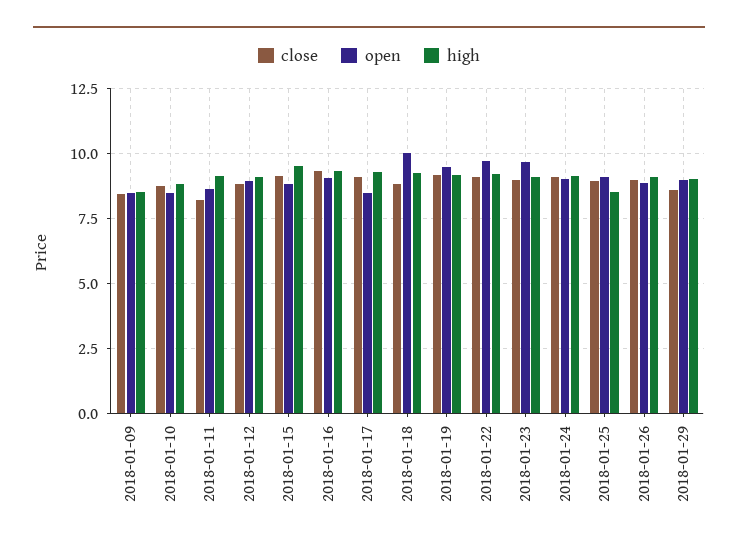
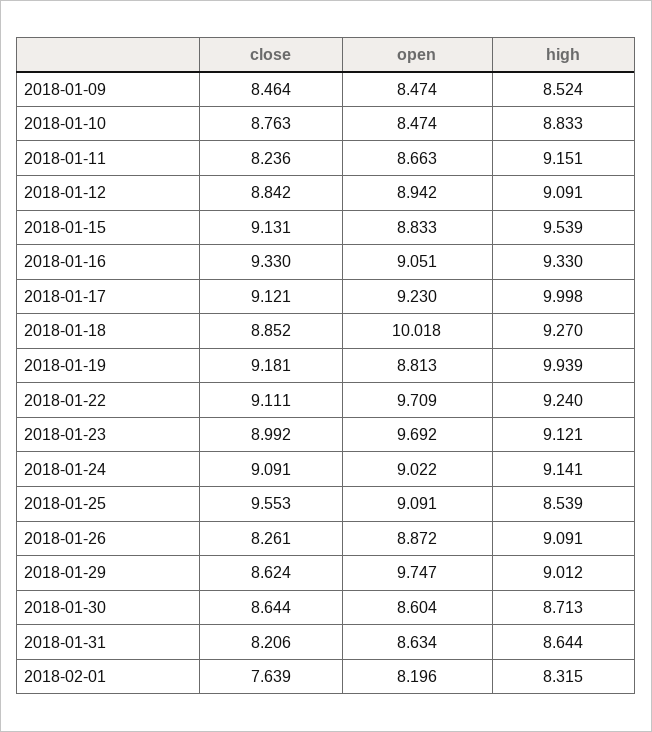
open, 2018-01-17: 8.5 -> 9.23
high, 2018-01-17: 9.25 -> 9.998
open, 2018-01-19: 9.5 -> 8.813
high, 2018-01-19: 9.25 -> 9.939
close, 2018-01-25: 9 -> 9.553
close, 2018-01-26: 9 -> 8.261
open, 2018-01-29: 9 -> 9.747
close, 2018-01-30: none -> 8.644
open, 2018-01-30: none -> 8.604
high, 2018-01-30: none -> 8.713
close, 2018-01-31: none -> 8.206
open, 2018-01-31: none -> 8.634
high, 2018-01-31: none -> 8.644
close, 2018-02-01: none -> 7.639
open, 2018-02-01: none -> 8.196
high, 2018-02-01: none -> 8.315

